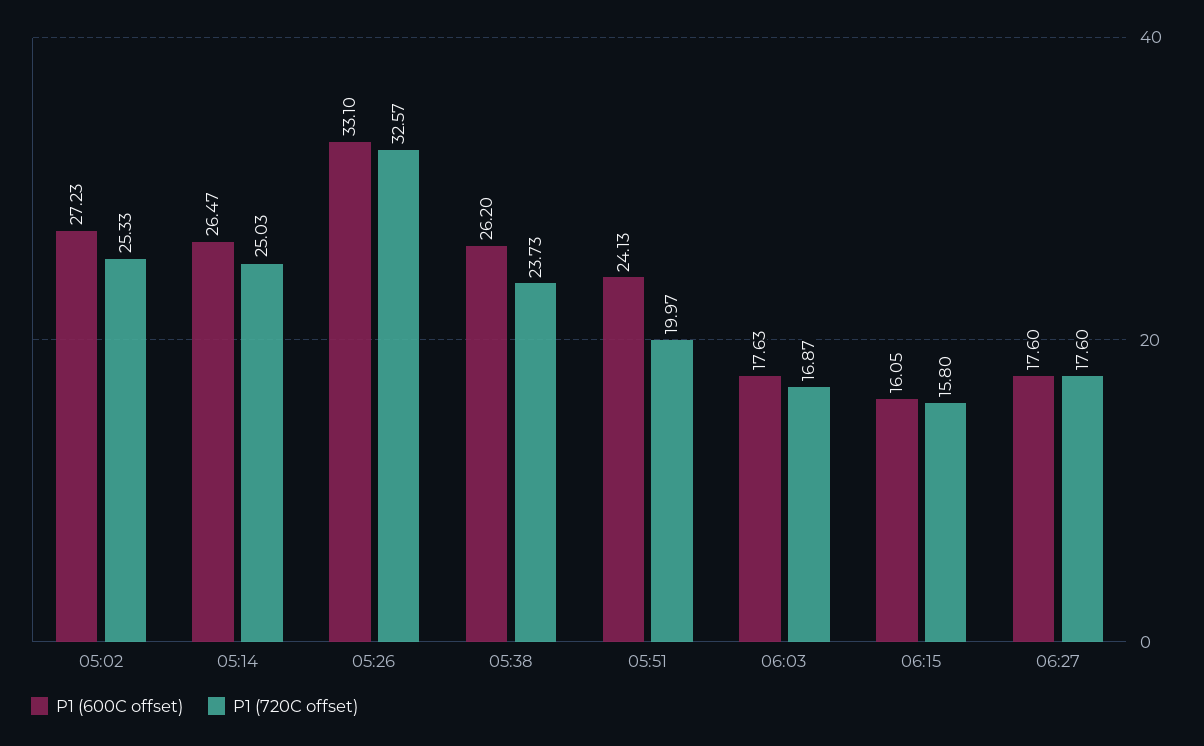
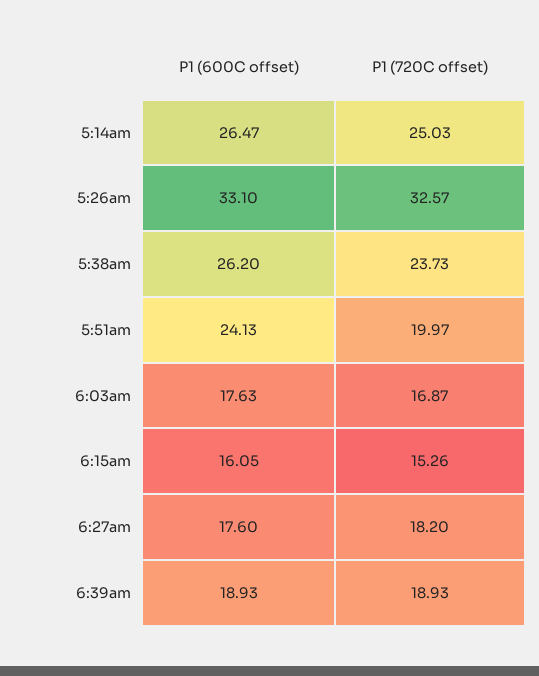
P1 (600C offset), 05:02: 27.23 -> none
P1 (720C offset), 05:02: 25.33 -> none
P1 (720C offset), 06:15: 15.8 -> 15.26
P1 (720C offset), 06:27: 17.6 -> 18.2
P1 (600C offset), 6:39am: none -> 18.93
P1 (720C offset), 6:39am: none -> 18.93

